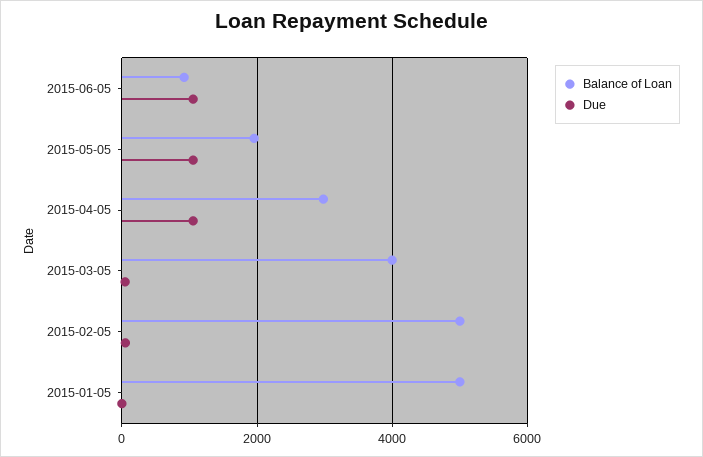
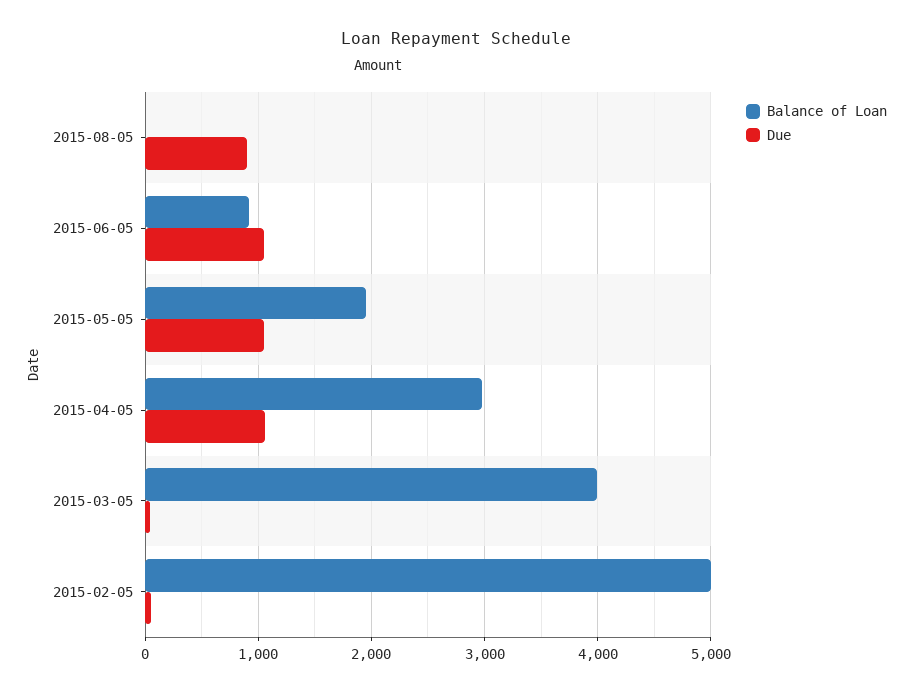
Balance of Loan, 2015-01-05: 5000 -> none
Due, 2015-01-05: 0 -> none
Balance of Loan, 2015-08-05: none -> 0
Due, 2015-08-05: none -> 900

